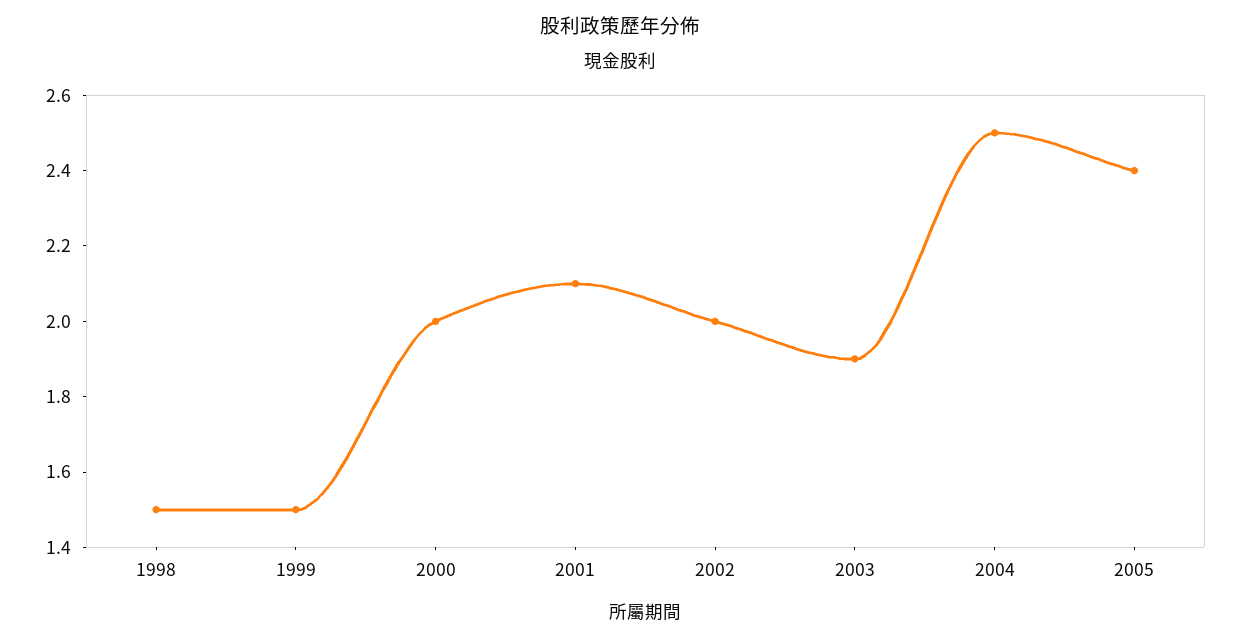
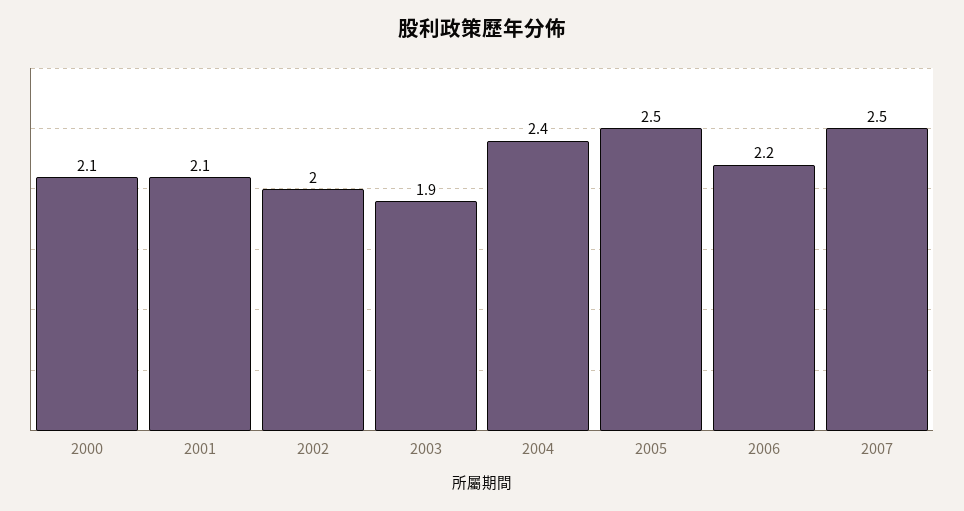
1998: 1.5 -> none
1999: 1.5 -> none
2000: 2 -> 2.1
2004: 2.5 -> 2.4
2005: 2.4 -> 2.5
2006: none -> 2.2
2007: none -> 2.5

